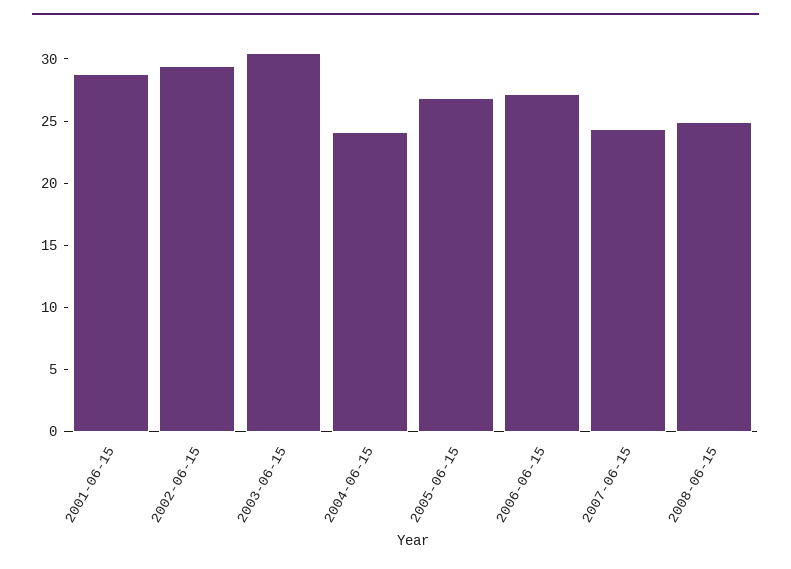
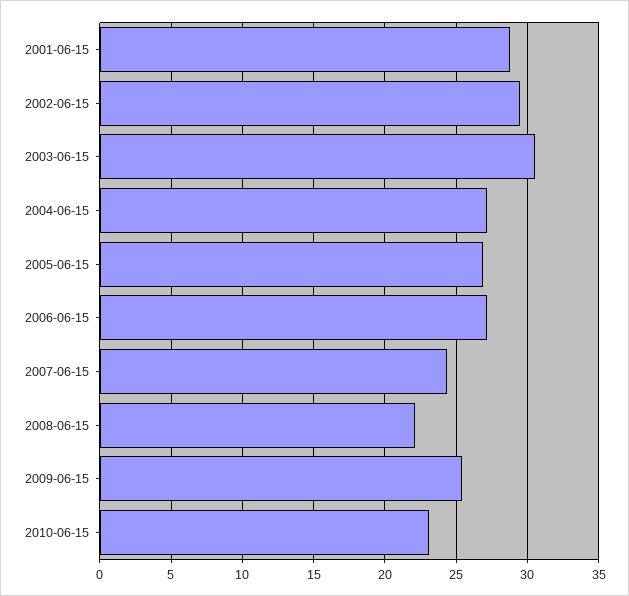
2004-06-15: 24 -> 27
2008-06-15: 25 -> 22
2009-06-15: none -> 25.5
2010-06-15: none -> 23

